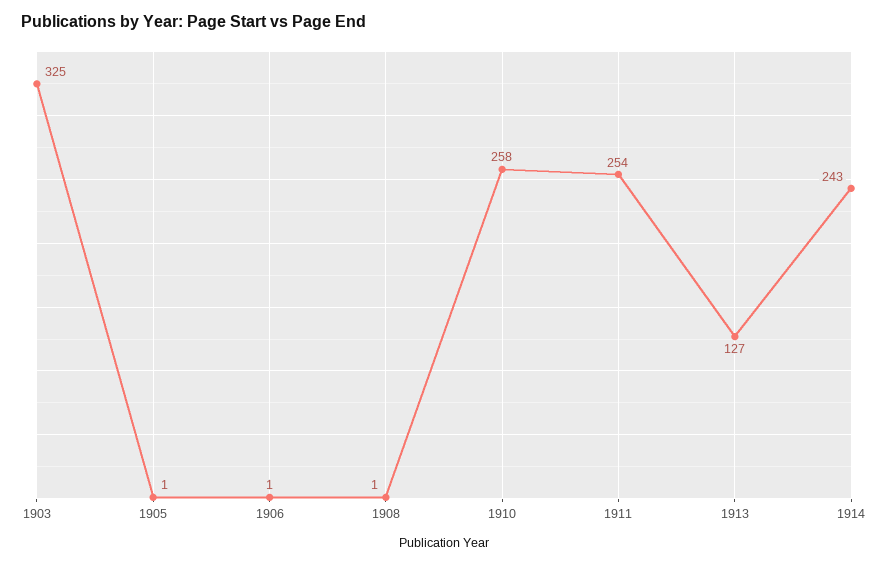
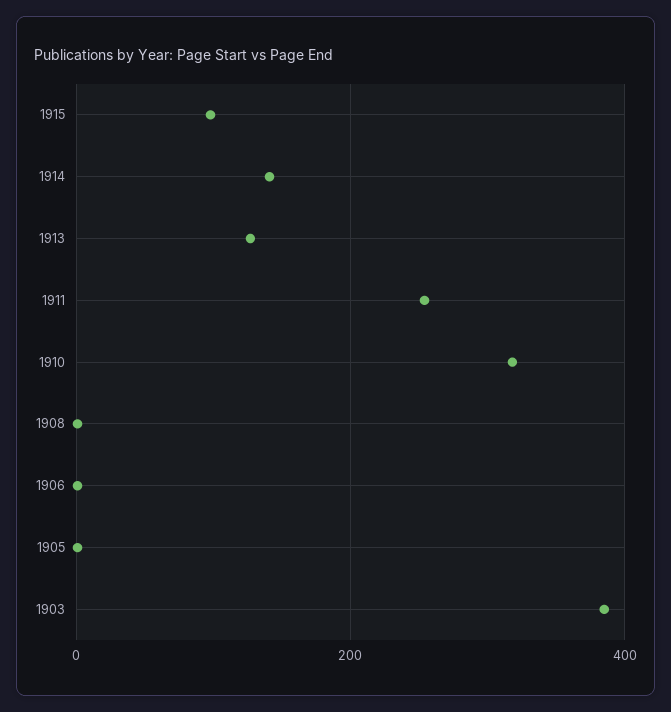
1903: 325 -> 380
1910: 258 -> 320
1914: 243 -> 140
1915: none -> 100

